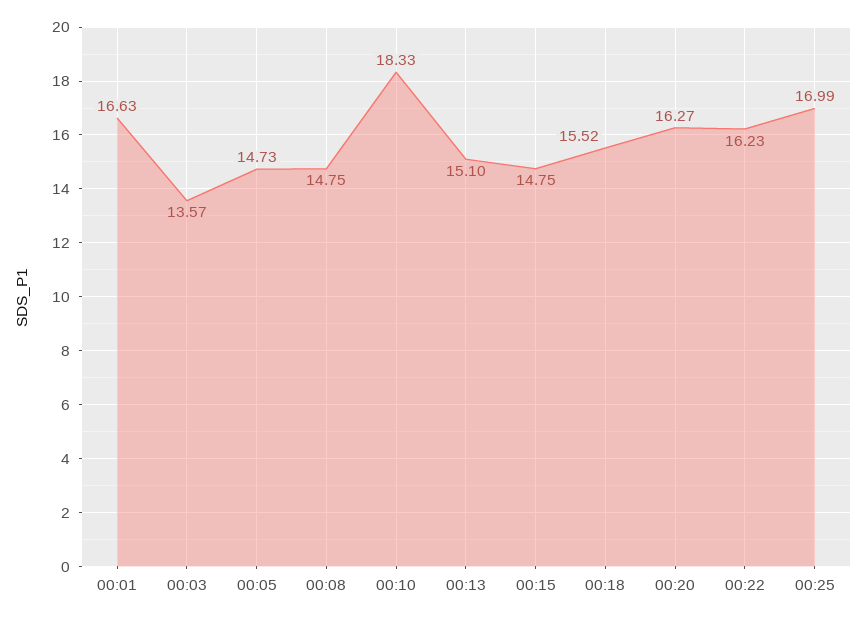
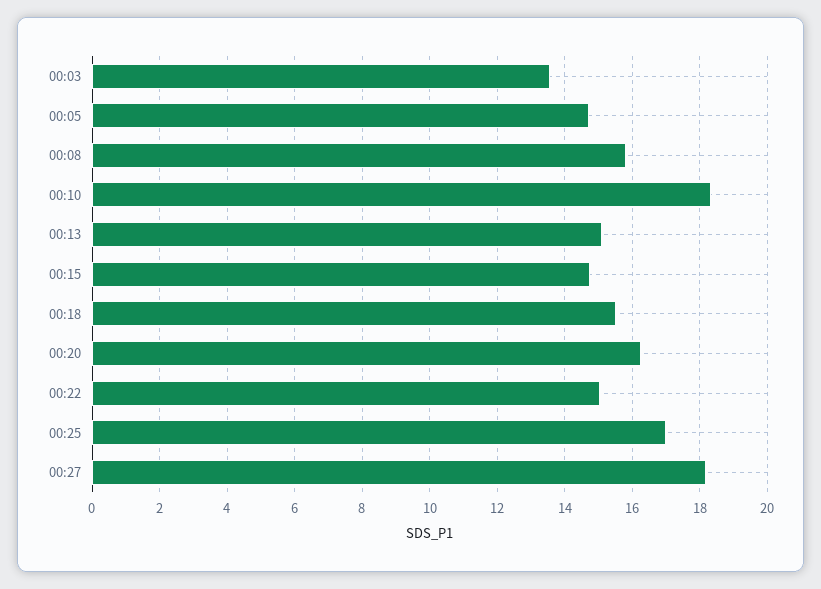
00:01: 16.63 -> none
00:08: 14.75 -> 15.8
00:22: 16.23 -> 15
00:27: none -> 18.2

